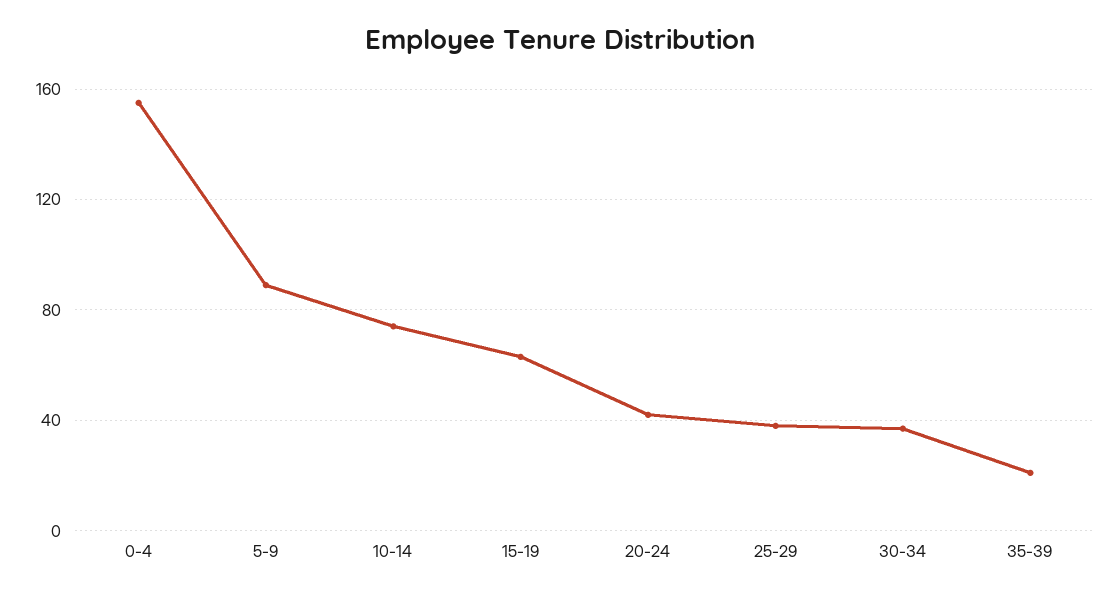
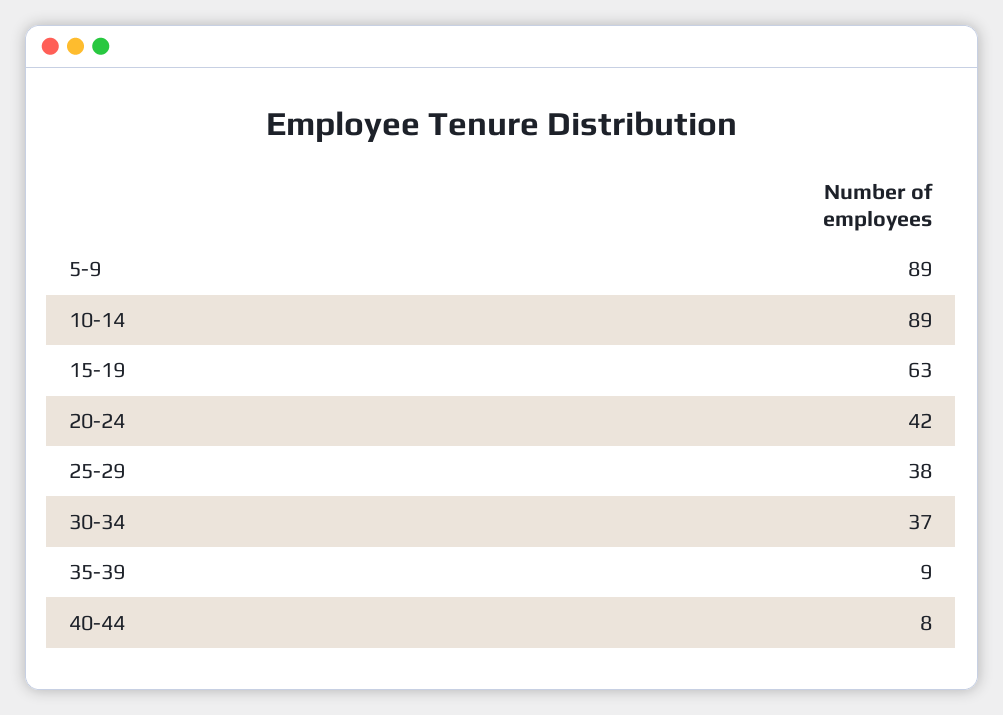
0-4: 155 -> none
10-14: 75 -> 89
35-39: 20 -> 9
40-44: none -> 8

